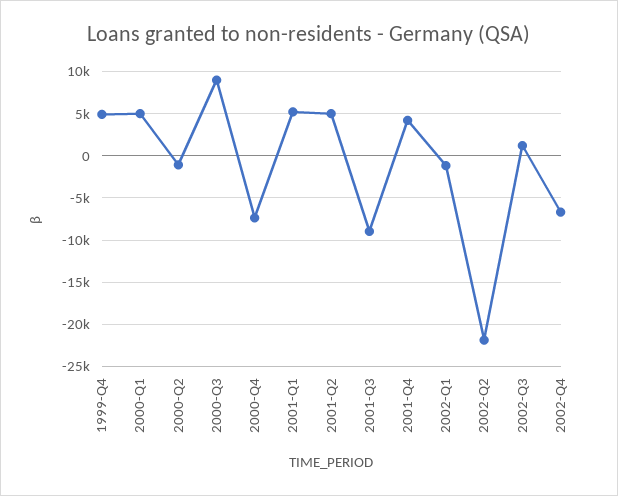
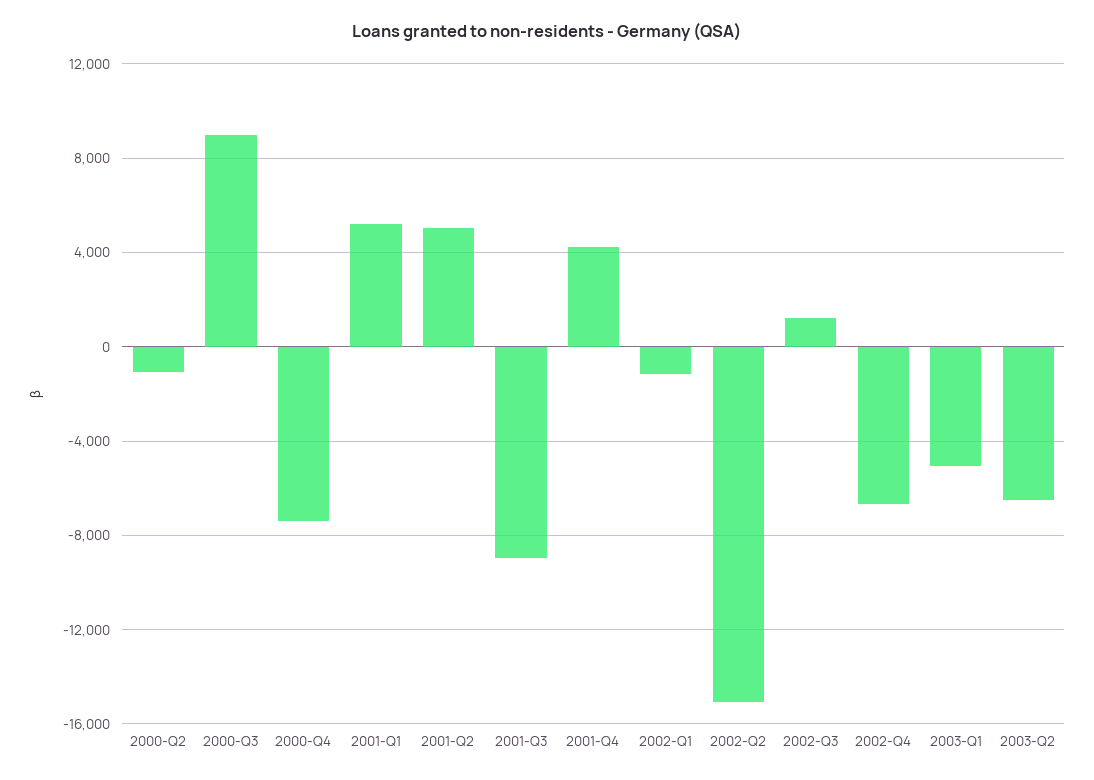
1999-Q4: 5000 -> none
2000-Q1: 5000 -> none
2002-Q2: -22000 -> -15000
2003-Q1: none -> -5000
2003-Q2: none -> -6500

